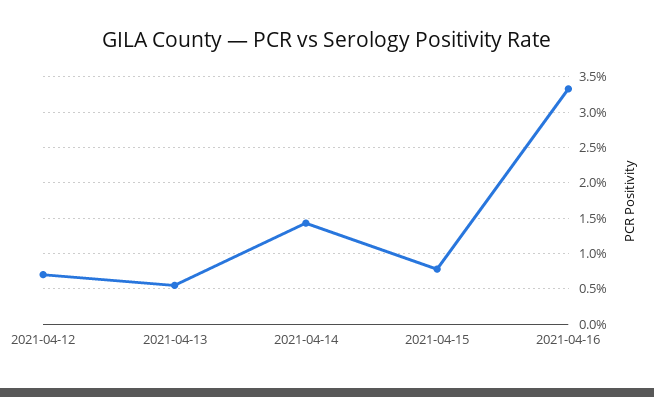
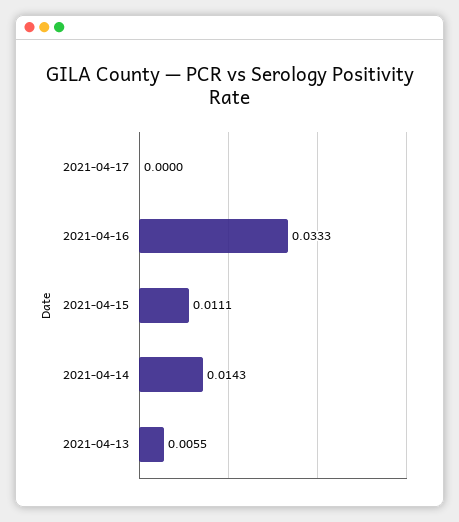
2021-04-12: 0.007 -> none
2021-04-15: 0.008 -> 0.0111
2021-04-17: none -> 0

